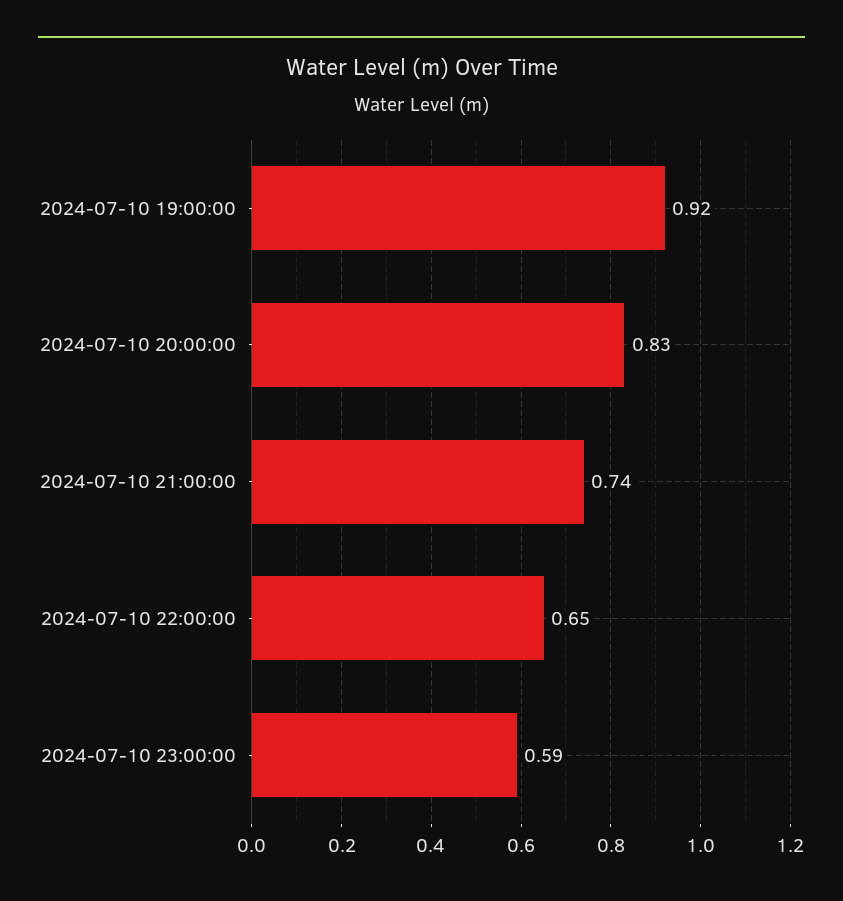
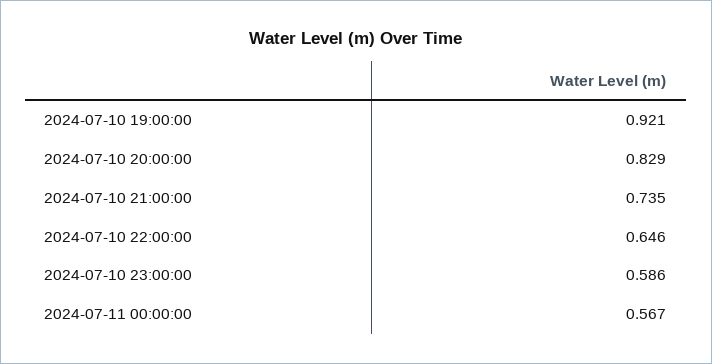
2024-07-11 00:00:00: none -> 0.567

